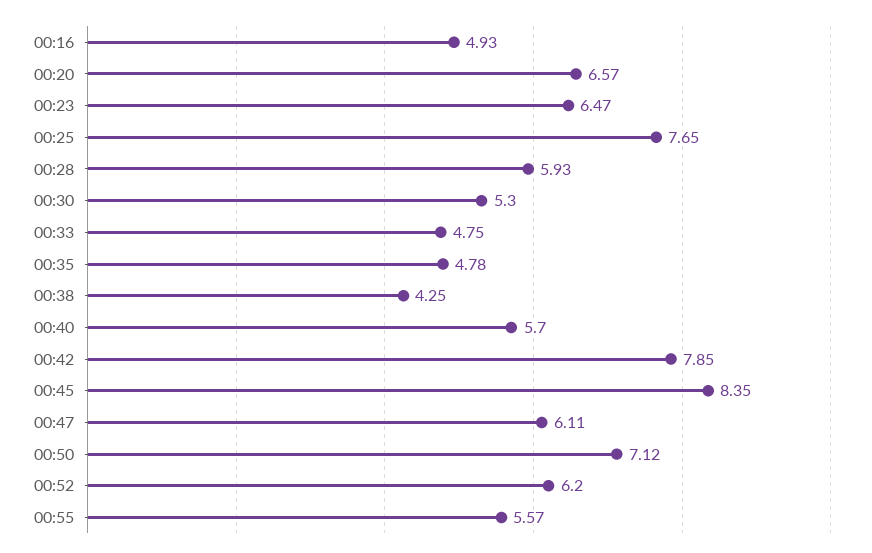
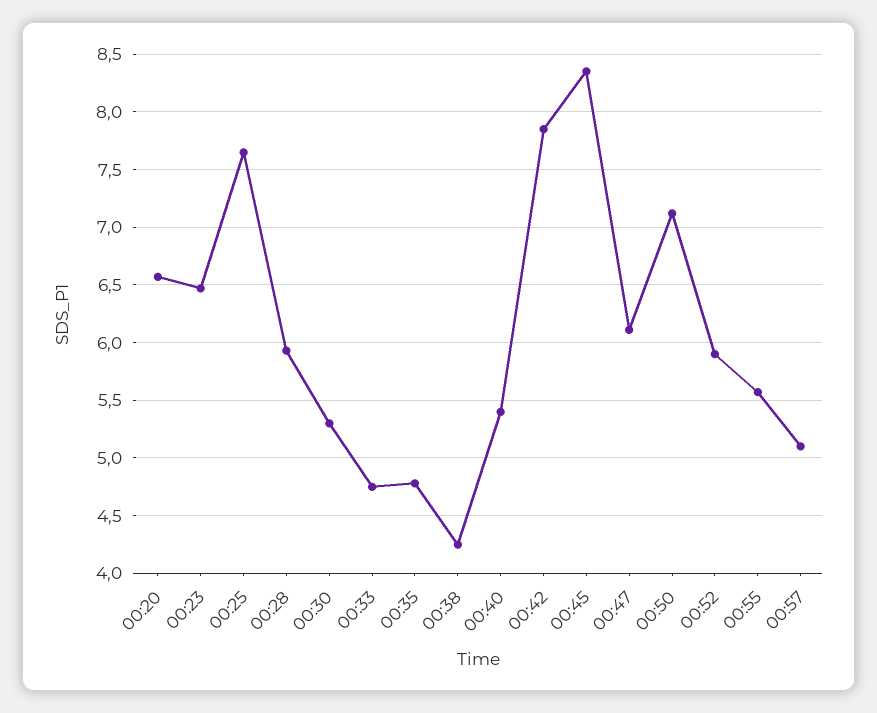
00:16: 4.93 -> none
00:40: 5.7 -> 5.4
00:52: 6.2 -> 5.9
00:57: none -> 5.1

